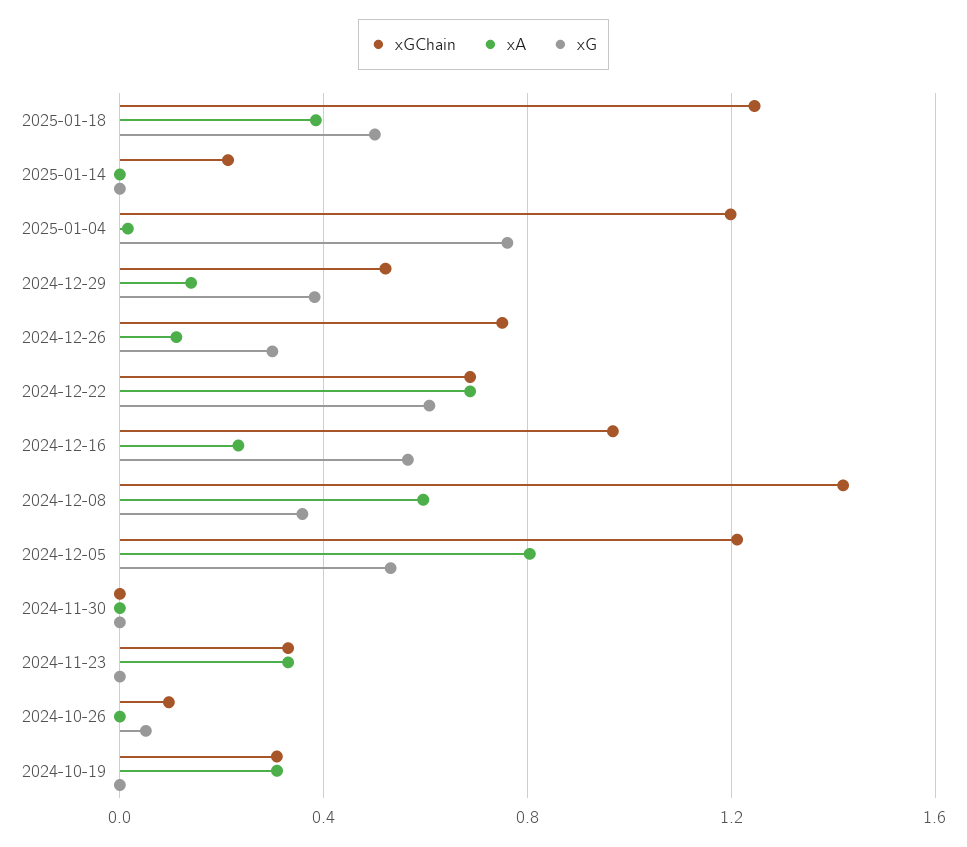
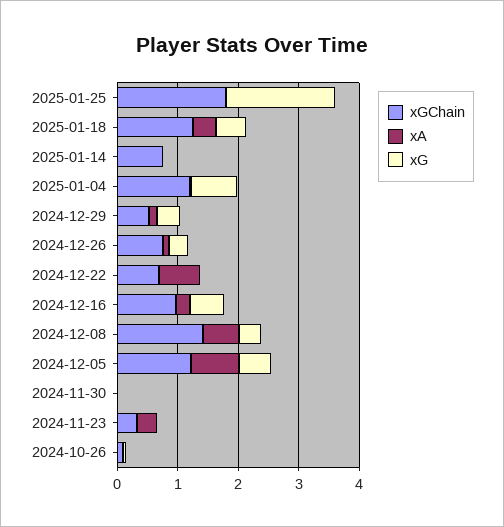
xGChain, 2025-01-14: 0.2 -> 0.8
xG, 2024-12-22: 0.6 -> 0
xGChain, 2024-10-19: 0.3 -> none
xA, 2024-10-19: 0.3 -> none
xG, 2024-10-19: 0 -> none
xGChain, 2025-01-25: none -> 1.8
xA, 2025-01-25: none -> 0
xG, 2025-01-25: none -> 1.8

